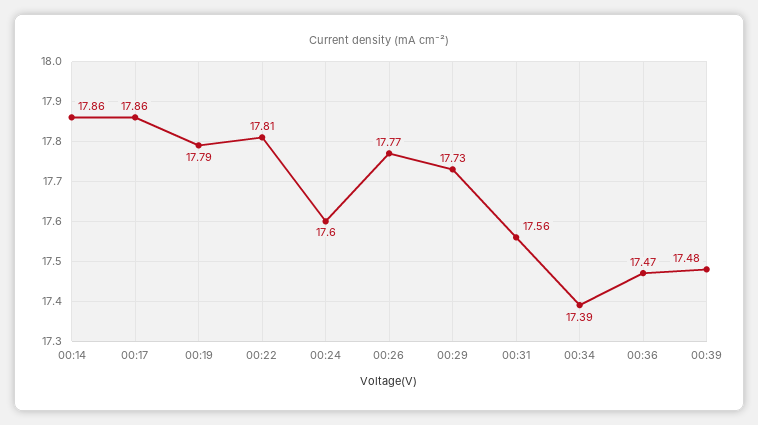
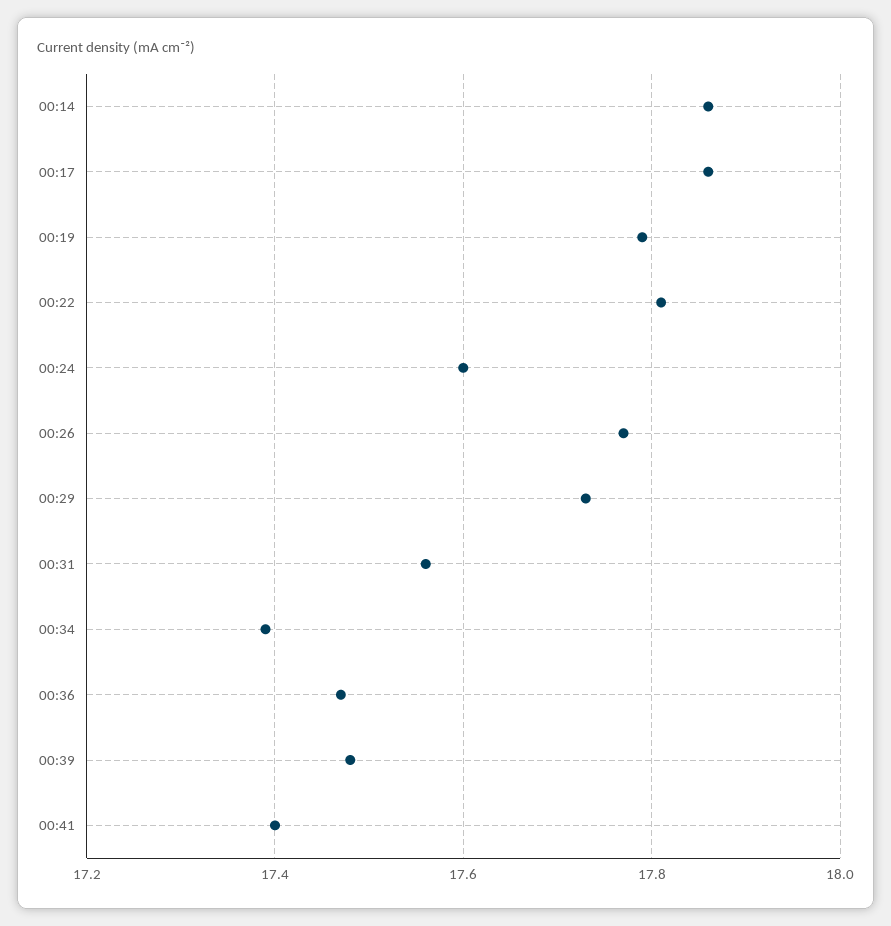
00:41: none -> 17.4

